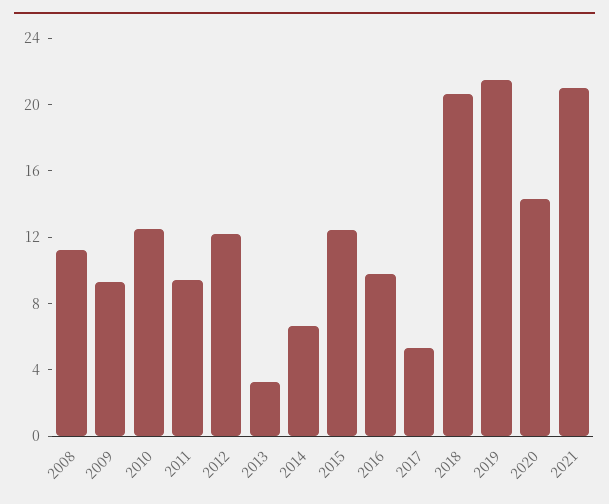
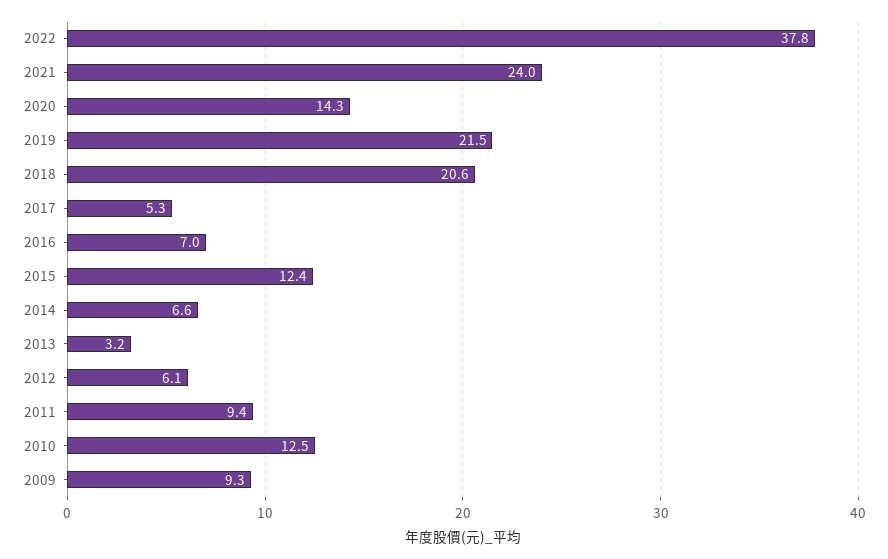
2008: 11 -> none
2012: 12 -> 6.1
2016: 10 -> 7
2021: 21 -> 24
2022: none -> 37.8

